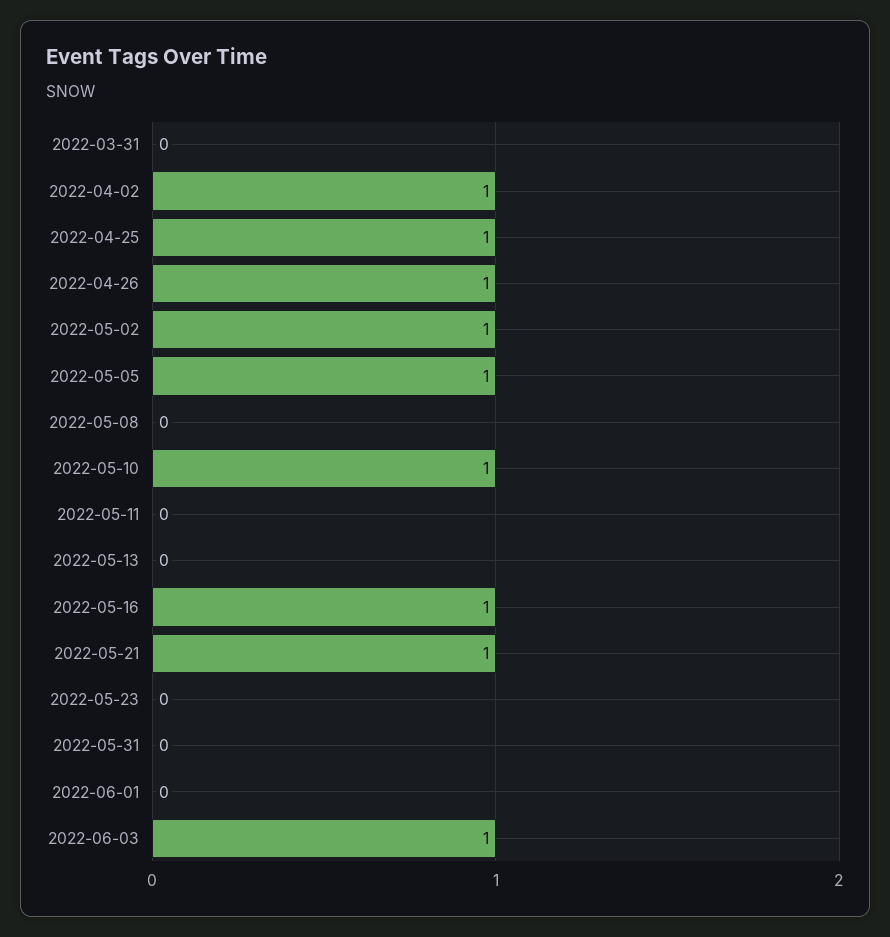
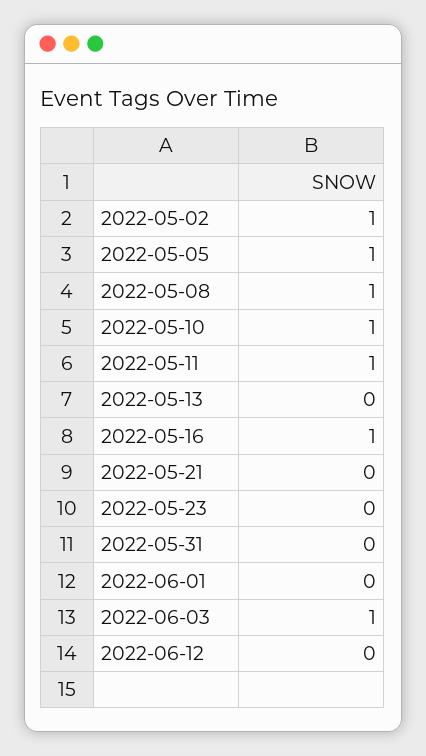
2022-03-31: 0 -> none
2022-04-02: 1 -> none
2022-04-25: 1 -> none
2022-04-26: 1 -> none
2022-05-08: 0 -> 1
2022-05-11: 0 -> 1
2022-05-21: 1 -> 0
2022-06-12: none -> 0

